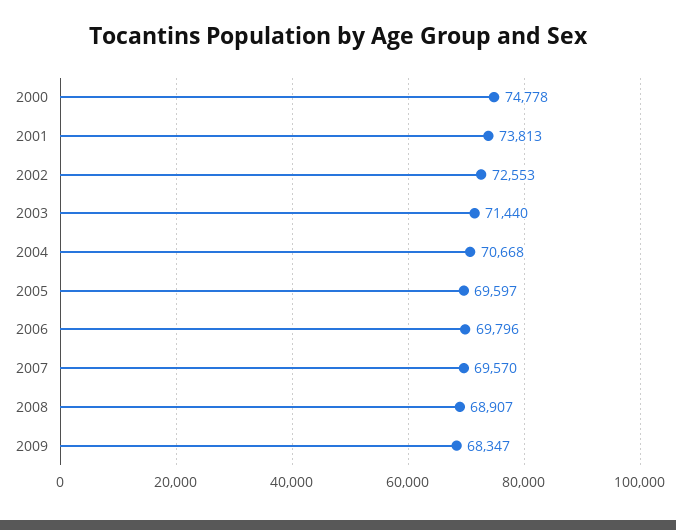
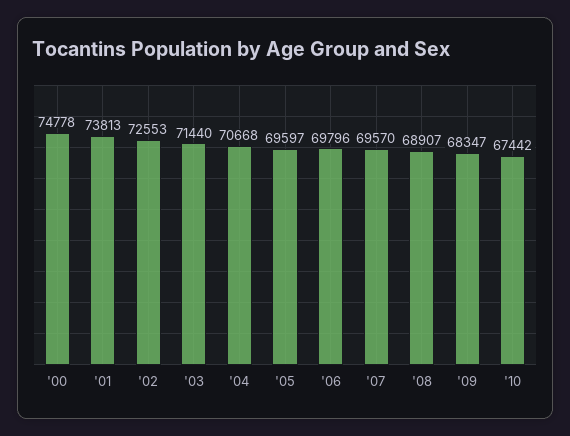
'10: none -> 67442

